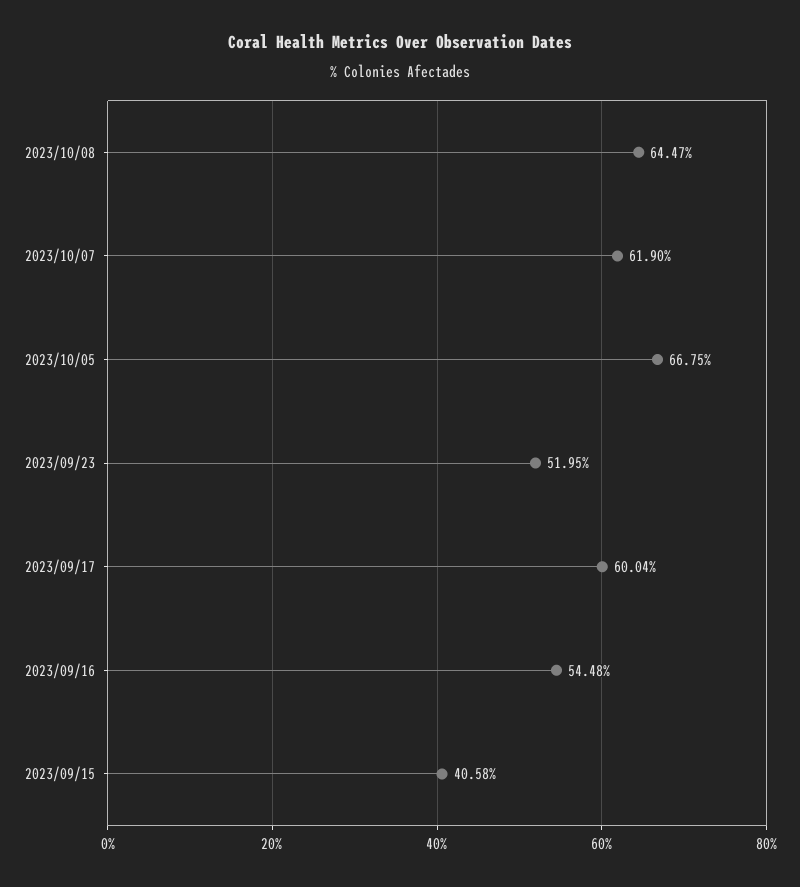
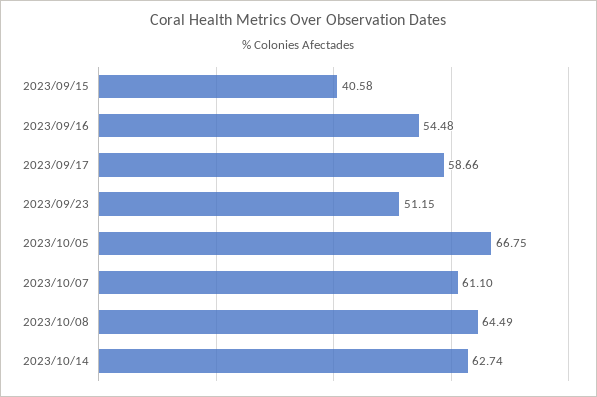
2023/10/08: 64.47 -> 64.49
2023/10/07: 61.9 -> 61.1
2023/09/23: 51.95 -> 51.15
2023/09/17: 60.04 -> 58.66
2023/10/14: none -> 62.74

